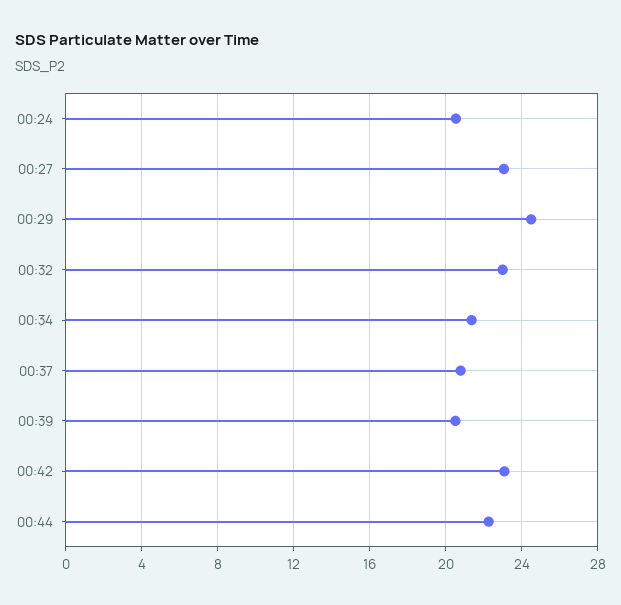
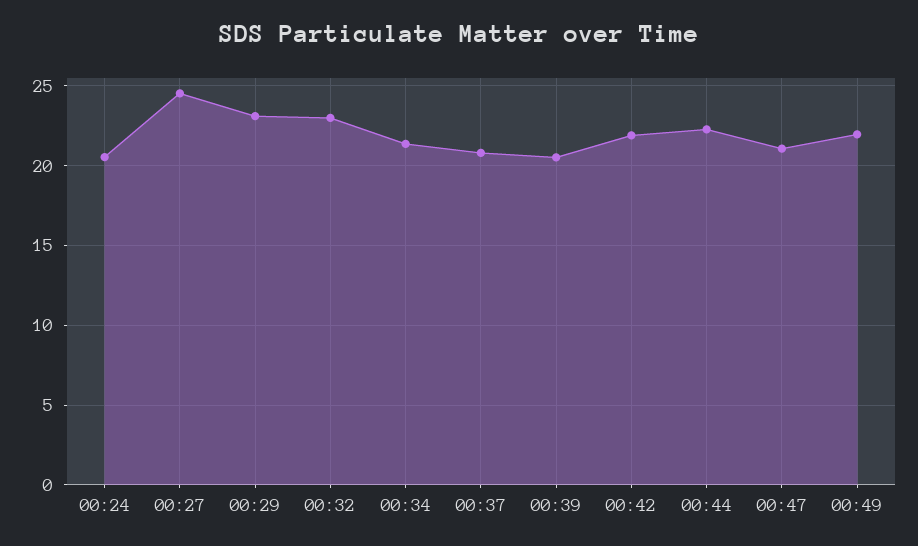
00:27: 23 -> 24.5
00:29: 24.5 -> 23
00:42: 23 -> 22
00:47: none -> 21
00:49: none -> 22

